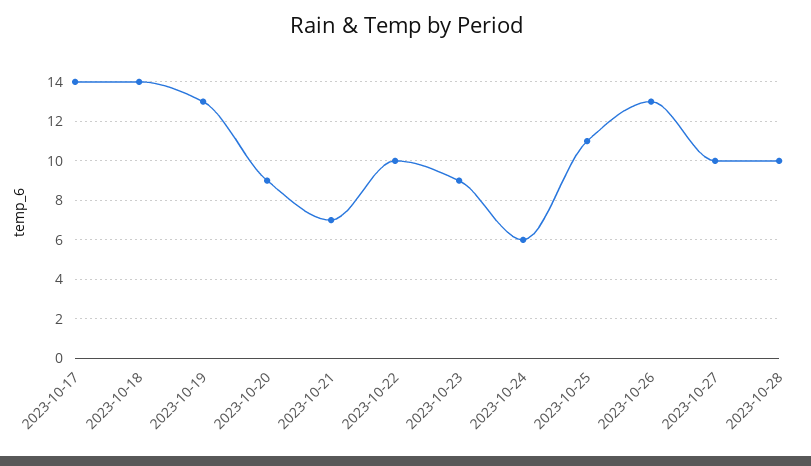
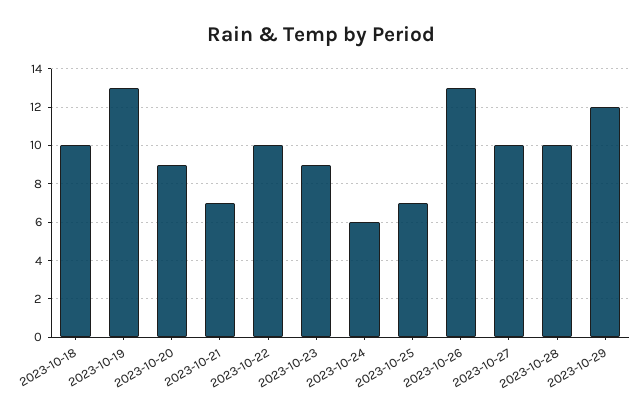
2023-10-17: 14 -> none
2023-10-18: 14 -> 10
2023-10-25: 11 -> 7
2023-10-29: none -> 12

